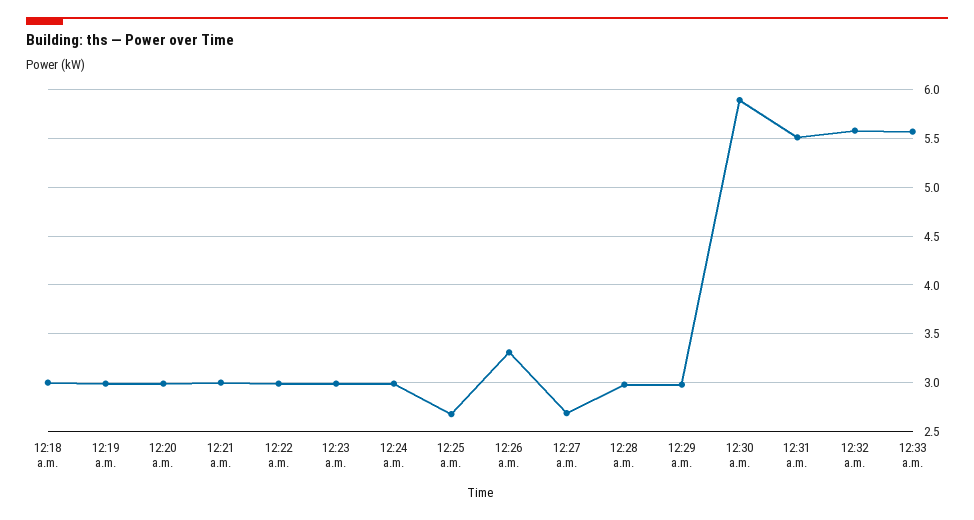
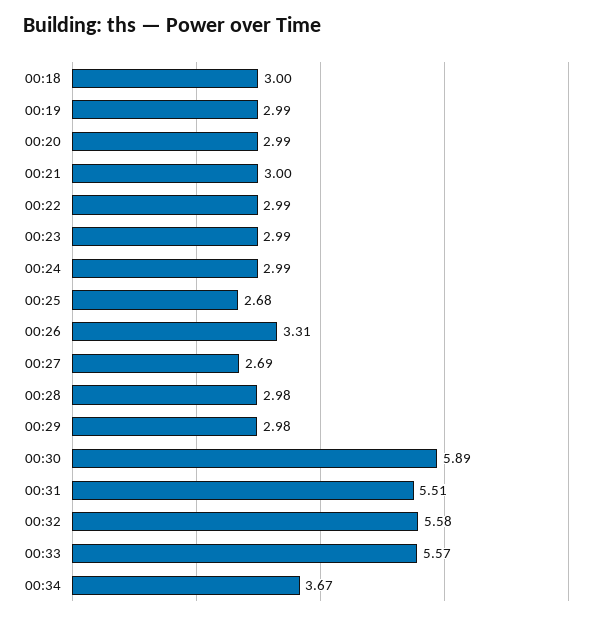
00:34: none -> 3.67

